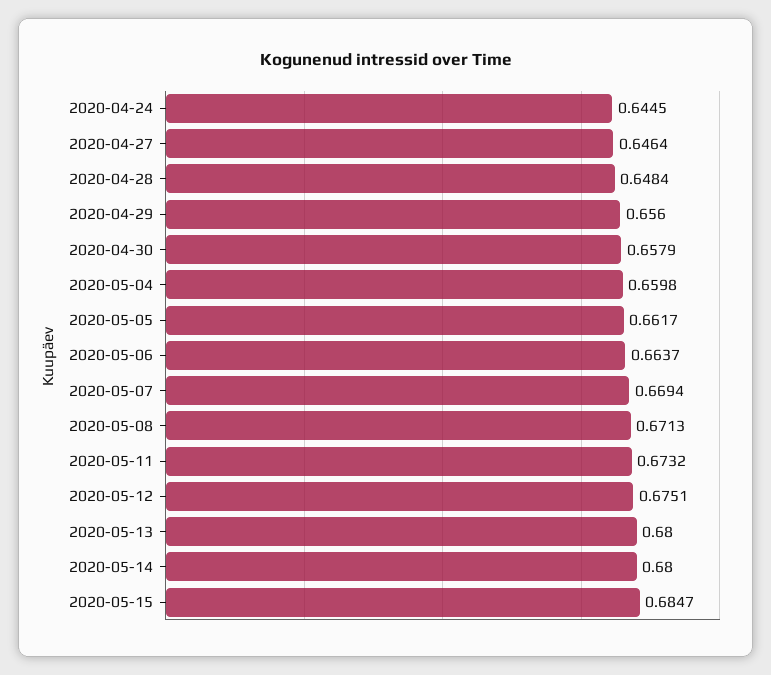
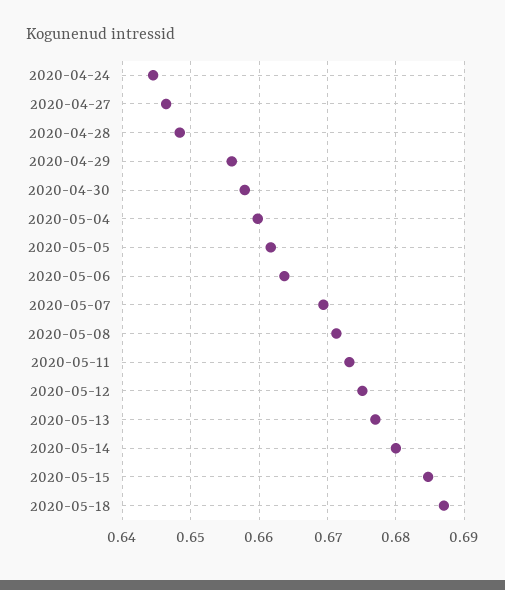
2020-05-13: 0.68 -> 0.677
2020-05-18: none -> 0.687

